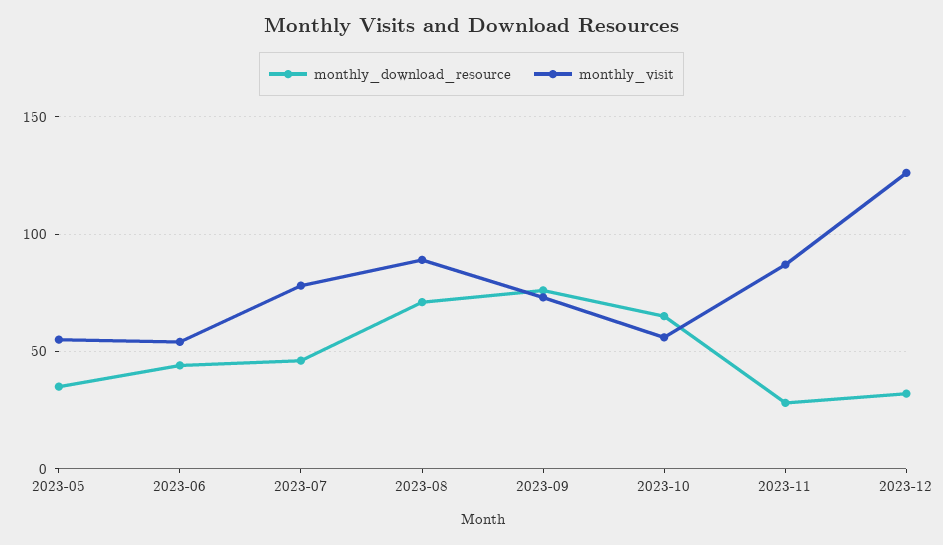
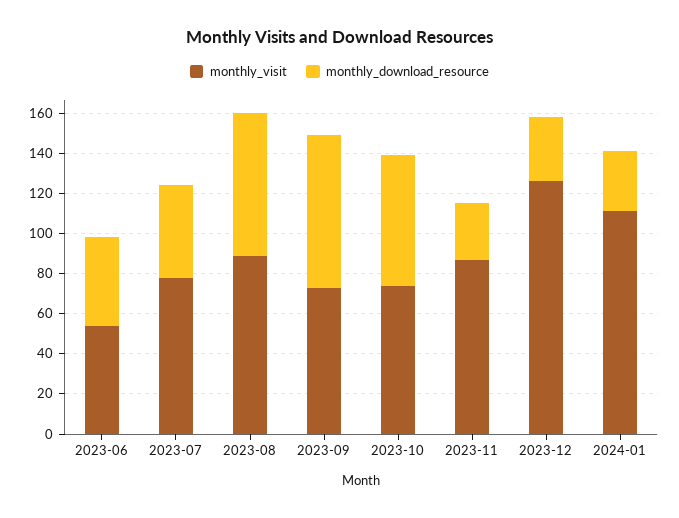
monthly_download_resource, 2023-05: 35 -> none
monthly_visit, 2023-05: 55 -> none
monthly_visit, 2023-10: 55 -> 75
monthly_visit, 2024-01: none -> 110
monthly_download_resource, 2024-01: none -> 30

